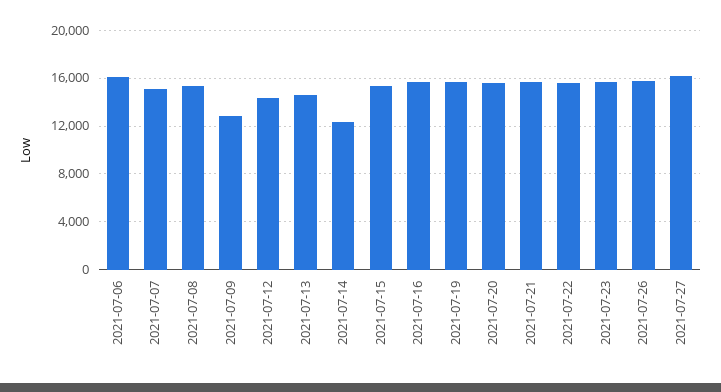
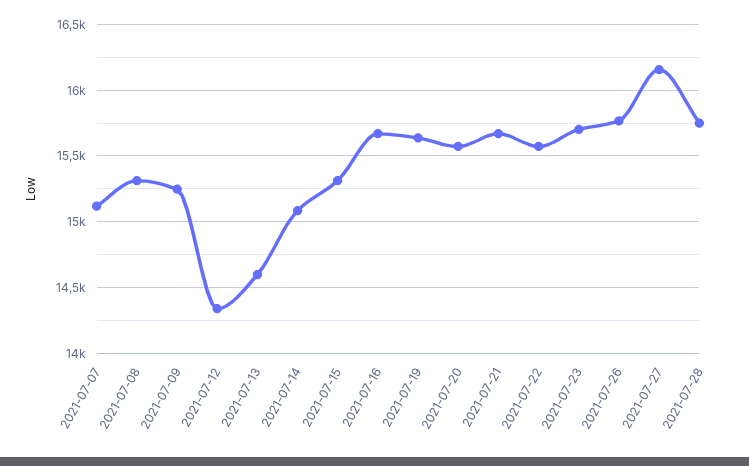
2021-07-06: 16000 -> none
2021-07-09: 13000 -> 15250
2021-07-14: 12000 -> 15100
2021-07-28: none -> 15750

